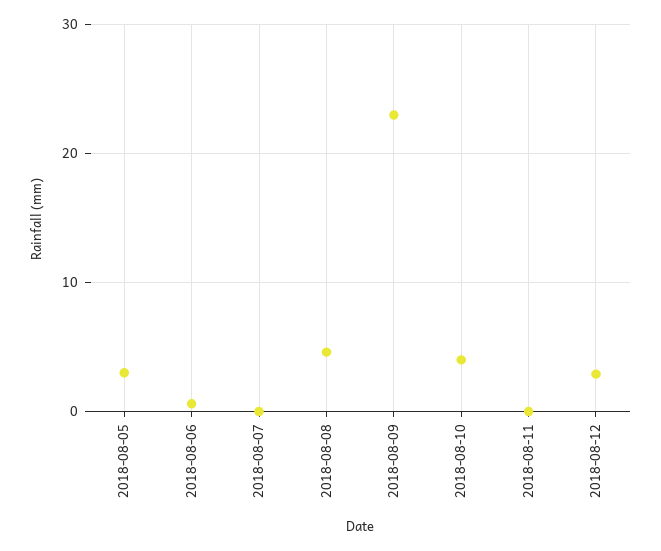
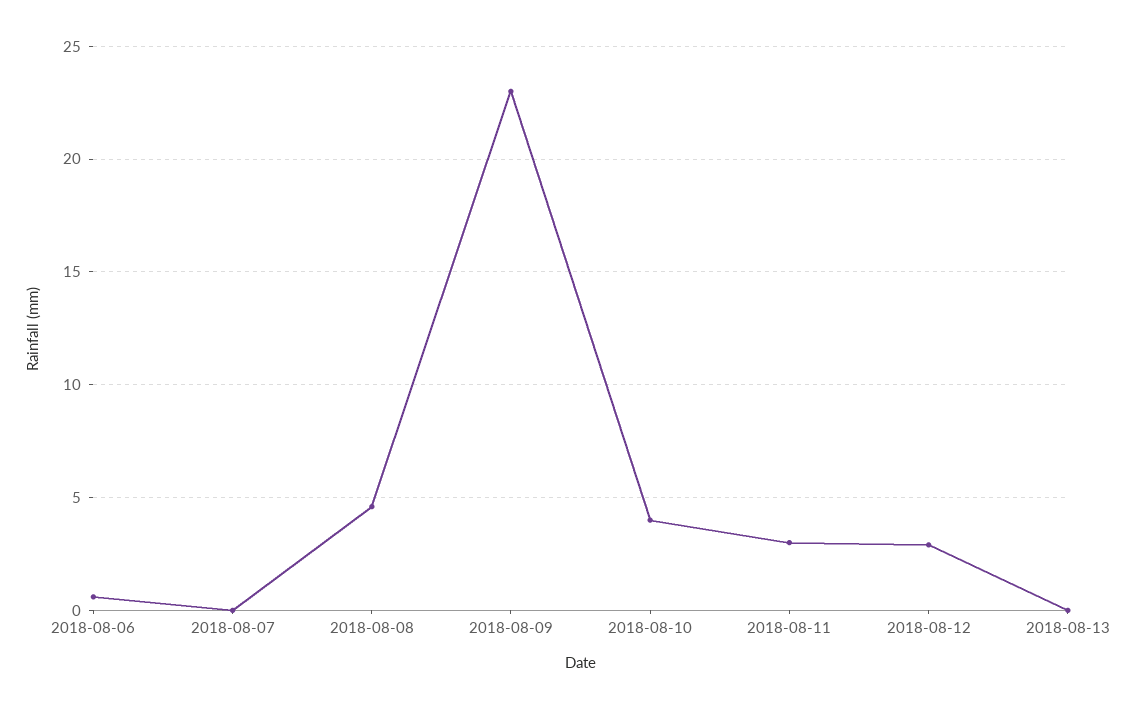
2018-08-05: 3 -> none
2018-08-11: 0 -> 3
2018-08-13: none -> 0

